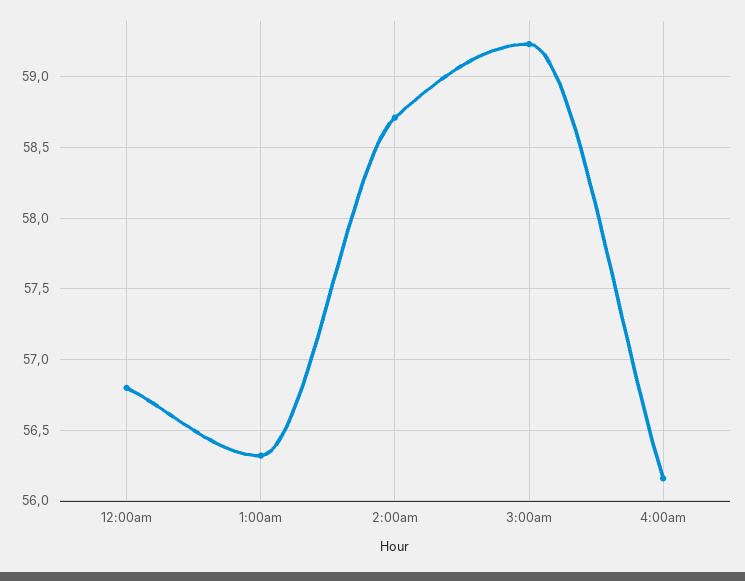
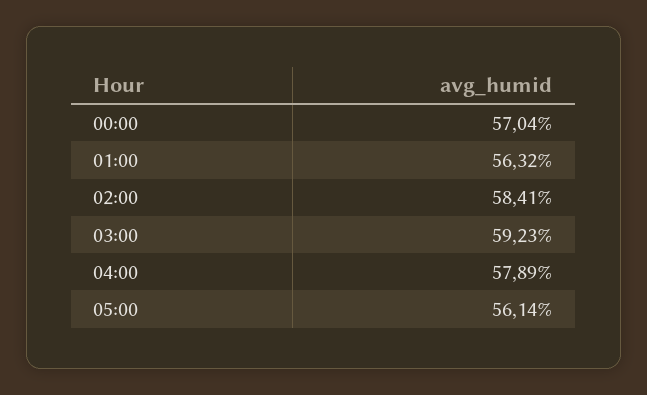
12:00am: 56.8 -> 57.04
2:00am: 58.7 -> 58.41
4:00am: 56.15 -> 57.89
05:00: none -> 56.14

